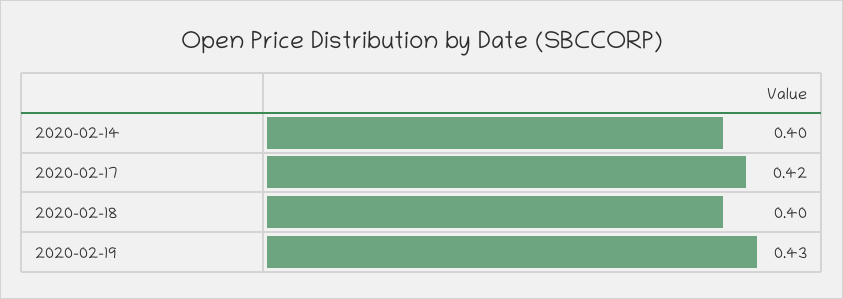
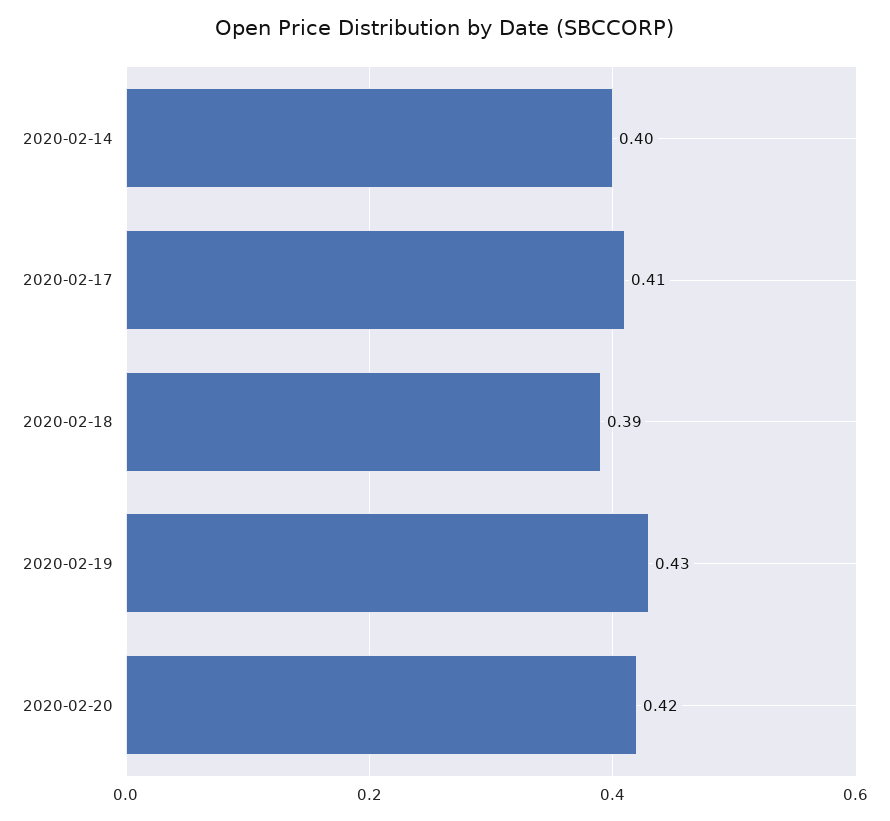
2020-02-17: 0.42 -> 0.41
2020-02-18: 0.4 -> 0.39
2020-02-20: none -> 0.42

